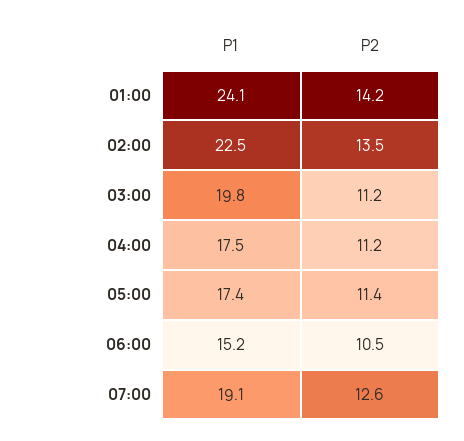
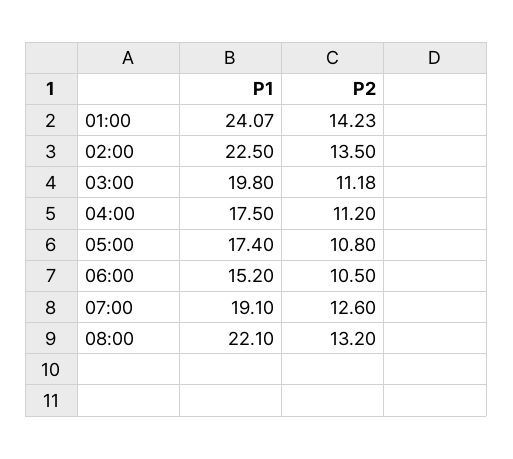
P2, 05:00: 11.4 -> 10.8
P1, 08:00: none -> 22.1
P2, 08:00: none -> 13.2

